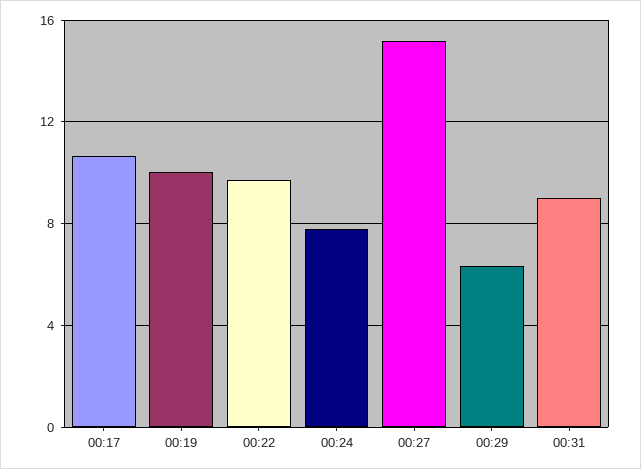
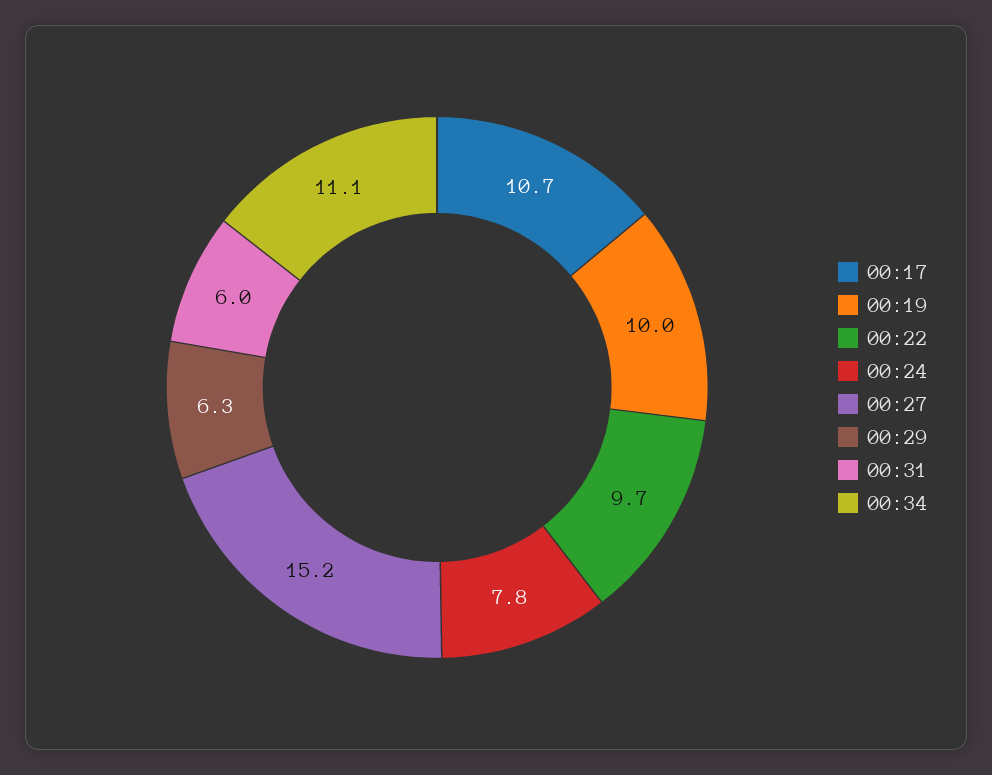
00:31: 9 -> 6
00:34: none -> 11.1

